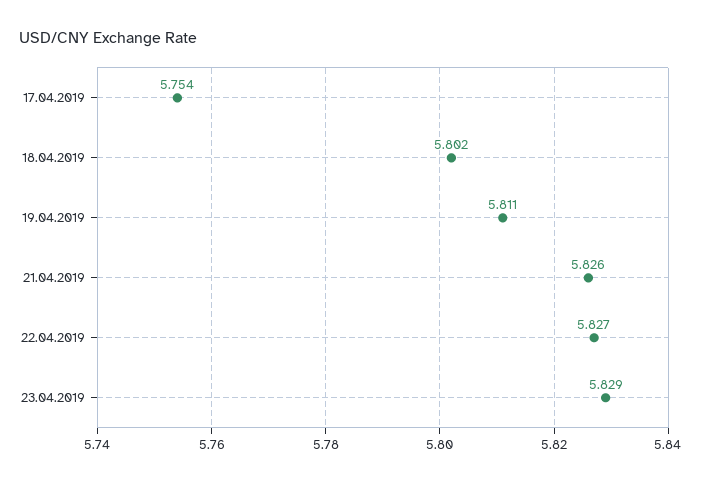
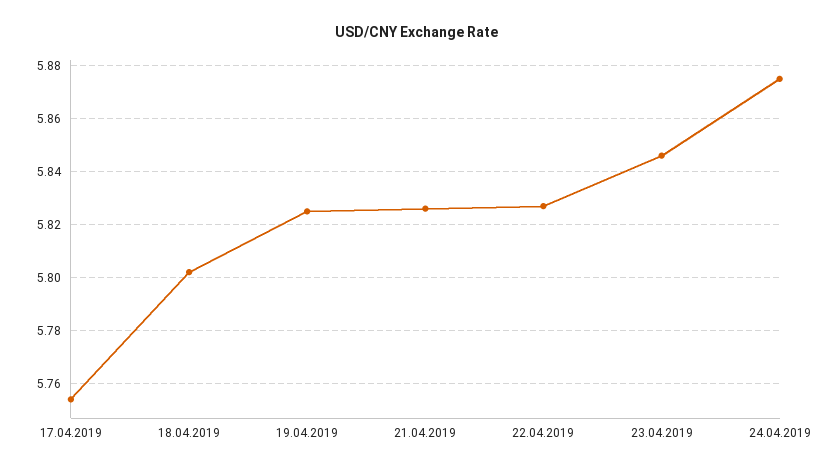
19.04.2019: 5.811 -> 5.825
23.04.2019: 5.829 -> 5.845
24.04.2019: none -> 5.875

